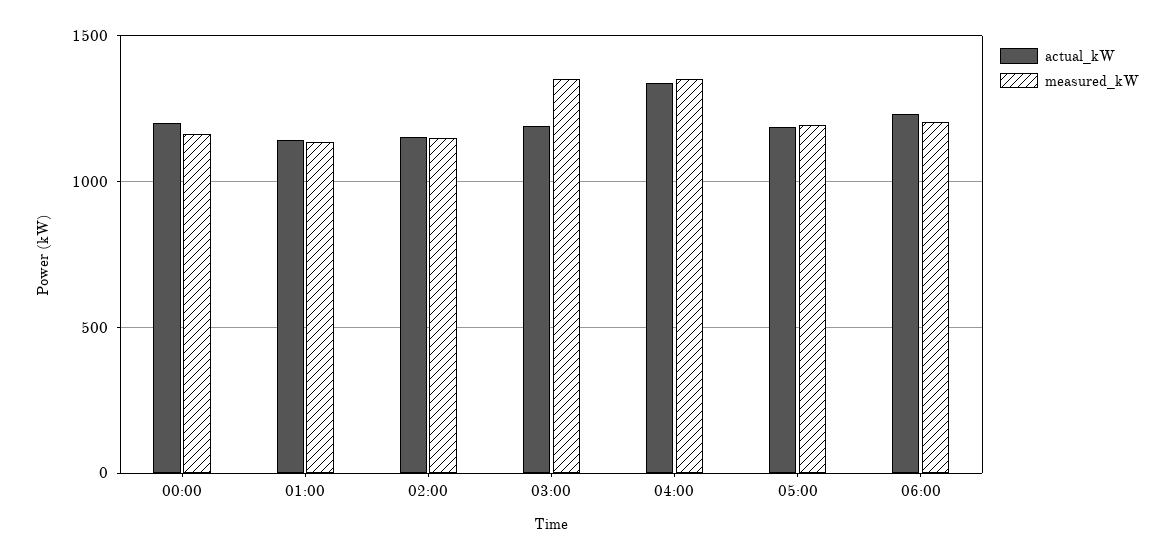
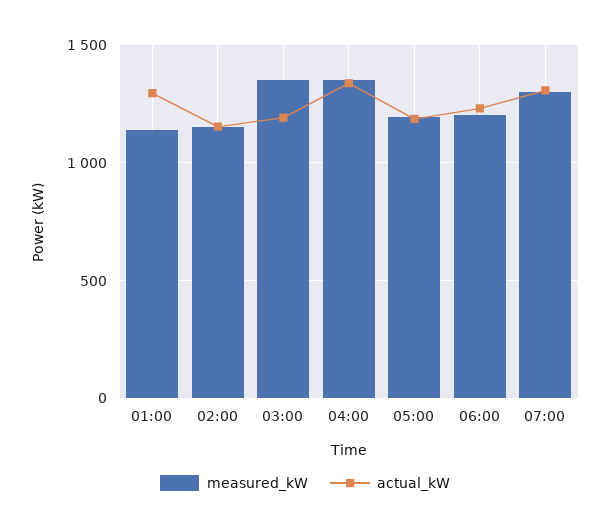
actual_kW, 00:00: 1200 -> none
measured_kW, 00:00: 1150 -> none
actual_kW, 01:00: 1150 -> 1300
measured_kW, 07:00: none -> 1300
actual_kW, 07:00: none -> 1300

